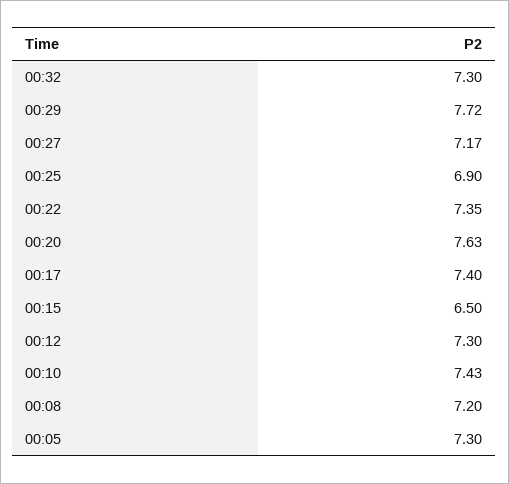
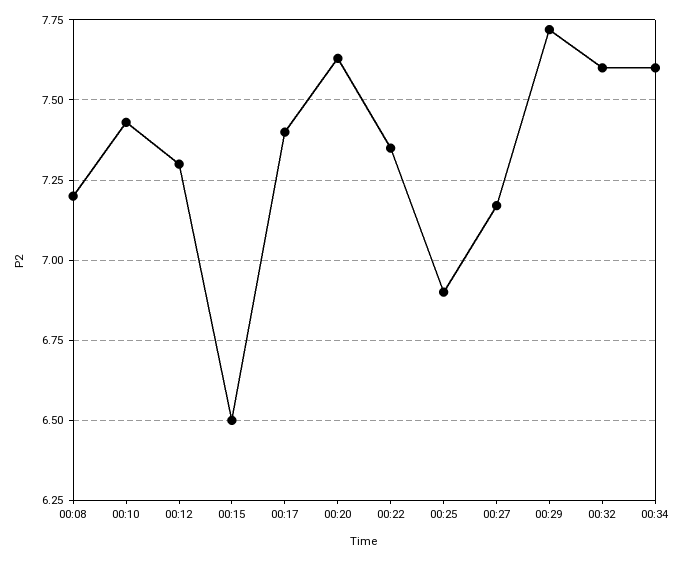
00:32: 7.3 -> 7.6
00:05: 7.3 -> none
00:34: none -> 7.6

